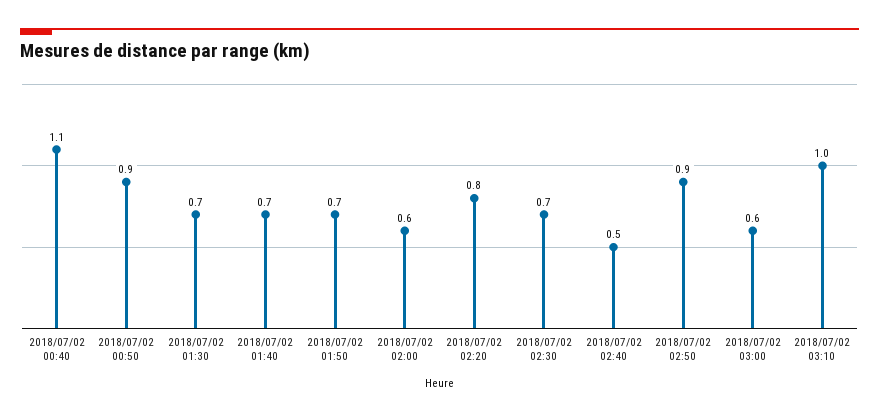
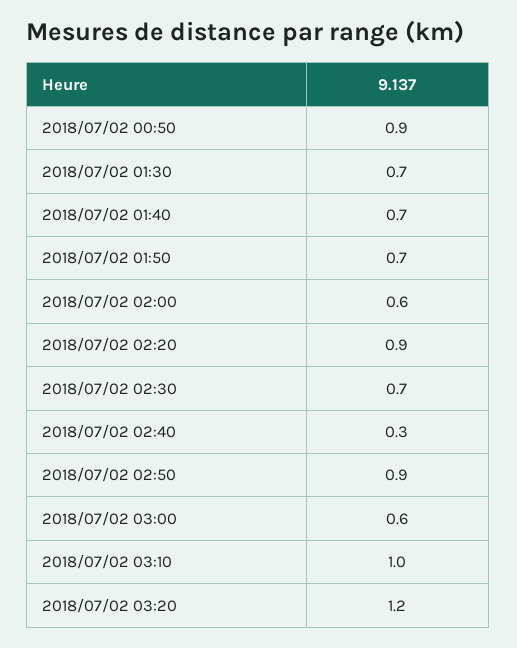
2018/07/02 00:40: 1.1 -> none
2018/07/02 02:20: 0.8 -> 0.9
2018/07/02 02:40: 0.5 -> 0.3
2018/07/02 03:20: none -> 1.2

